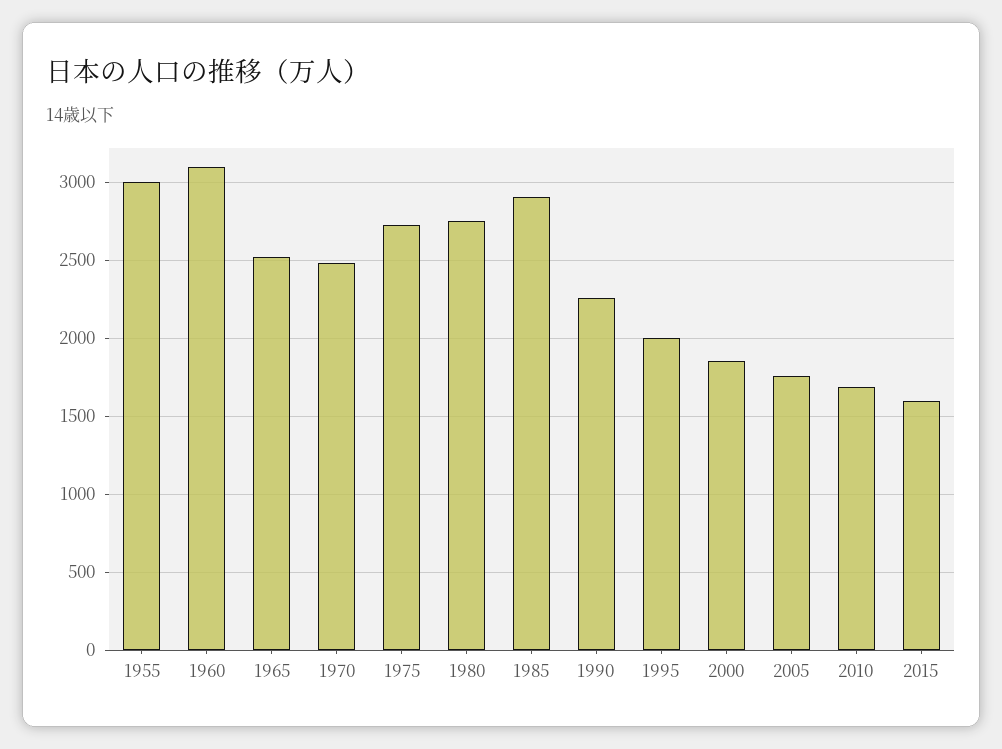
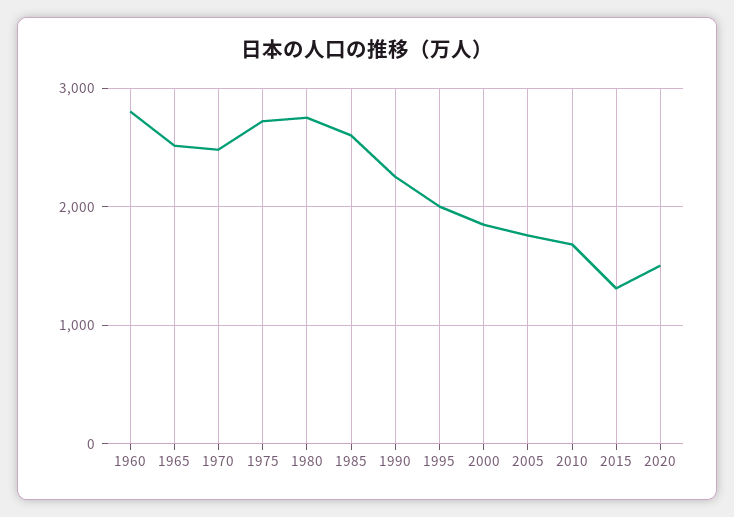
1955: 3000 -> none
1960: 3100 -> 2800
1985: 2900 -> 2600
2015: 1600 -> 1300
2020: none -> 1500

